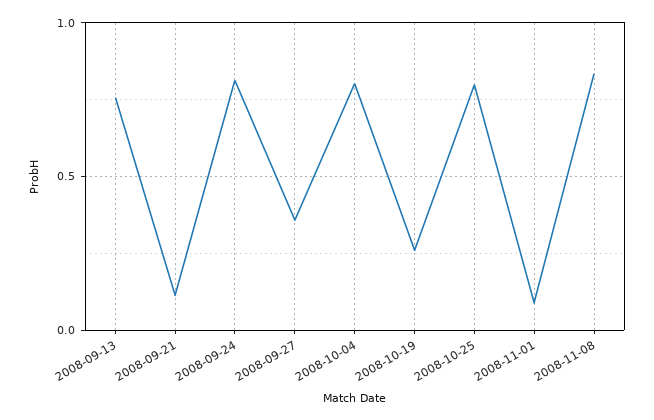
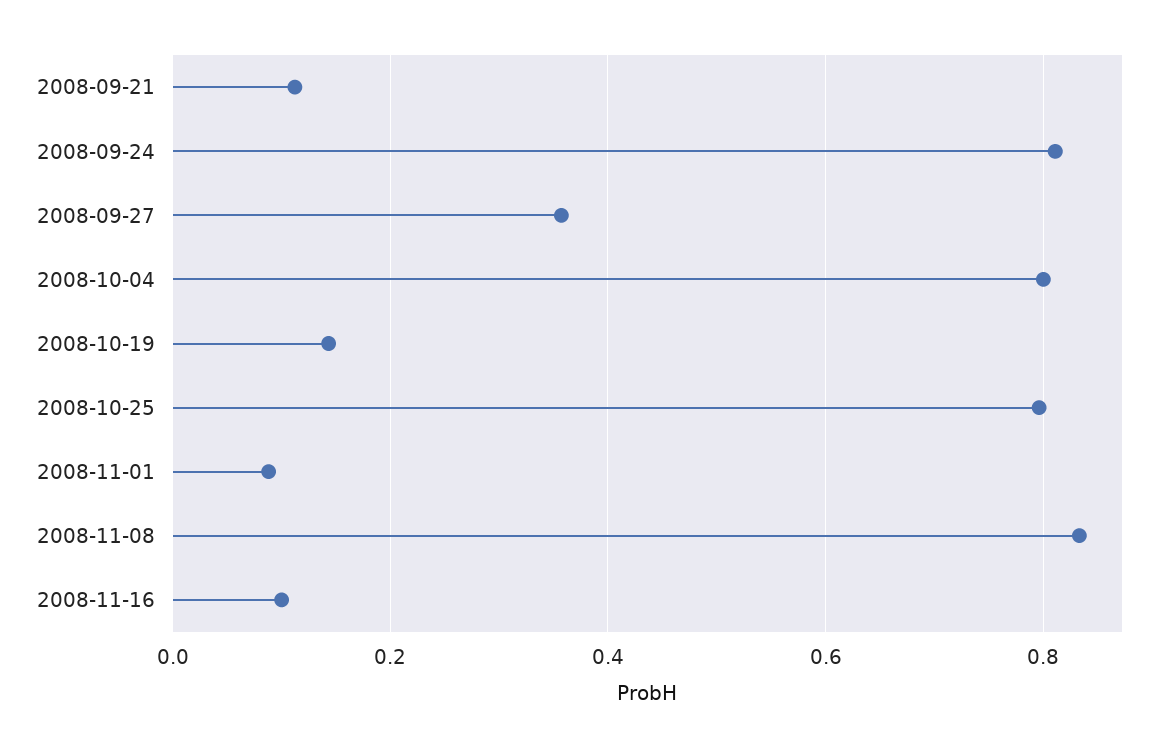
2008-09-13: 0.75 -> none
2008-10-19: 0.25 -> 0.14
2008-11-16: none -> 0.1

